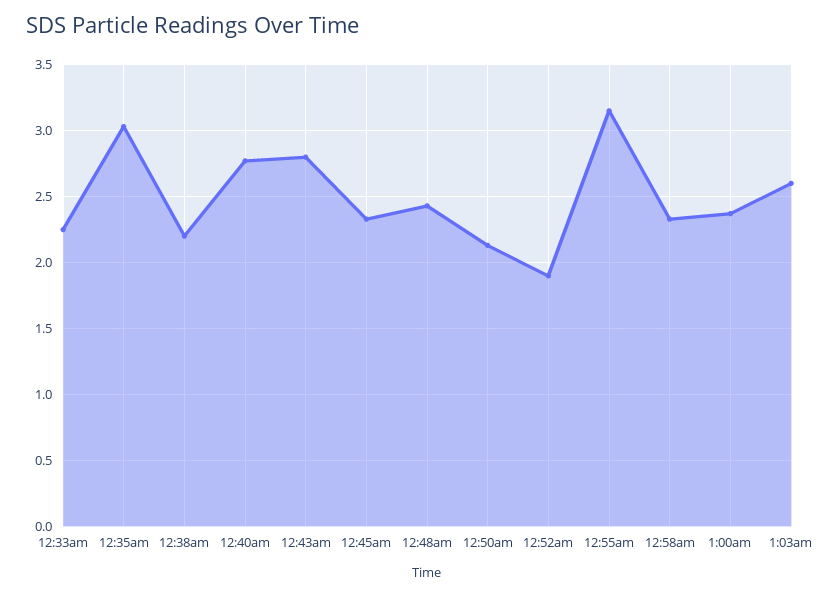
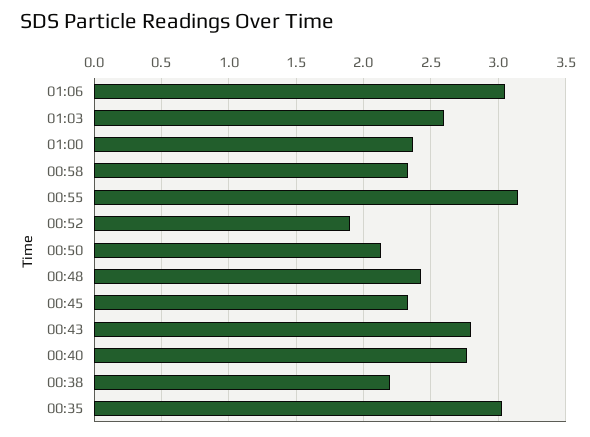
12:33am: 2.25 -> none
01:06: none -> 3.05

